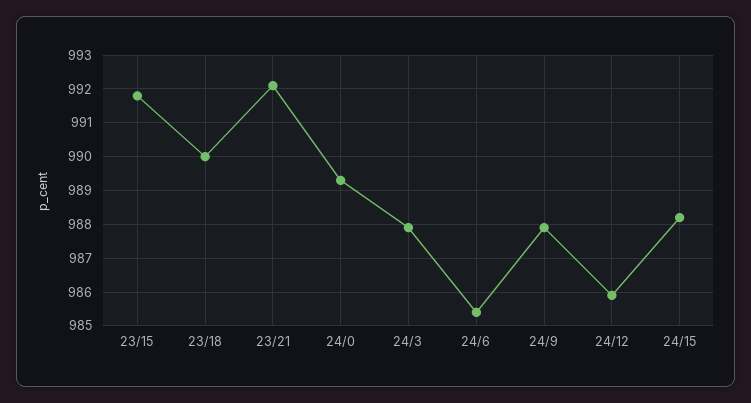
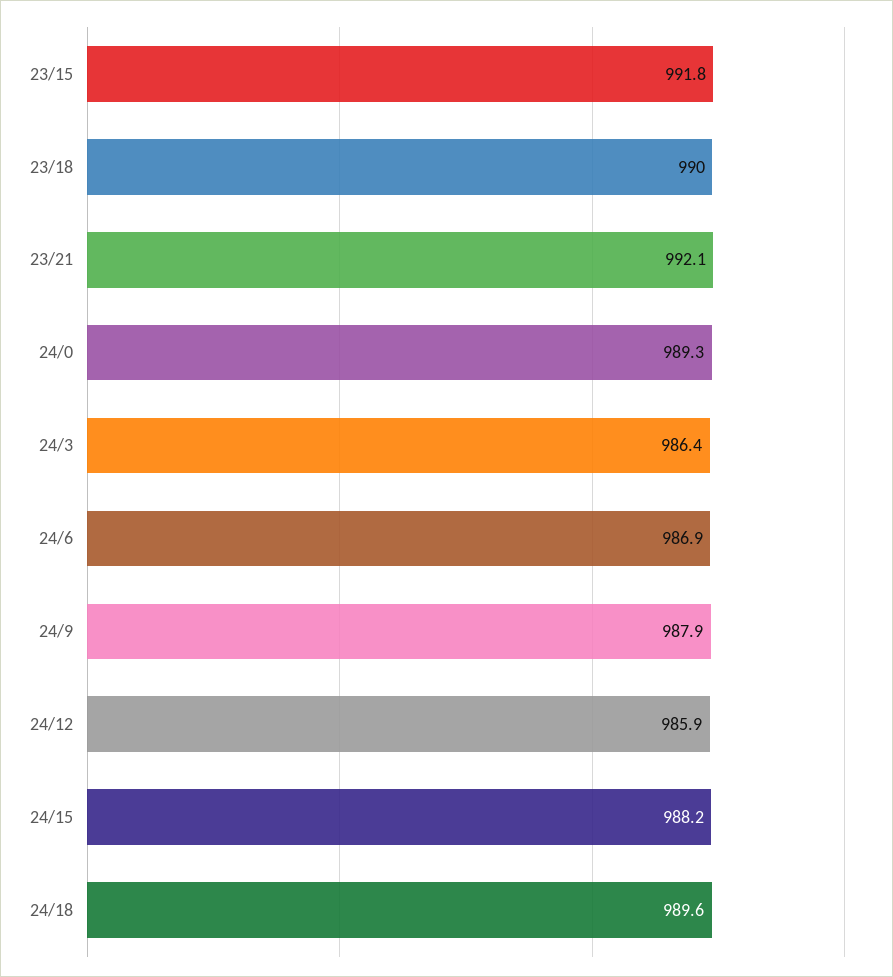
24/3: 988 -> 986.4
24/6: 985.5 -> 986.9
24/18: none -> 989.6

